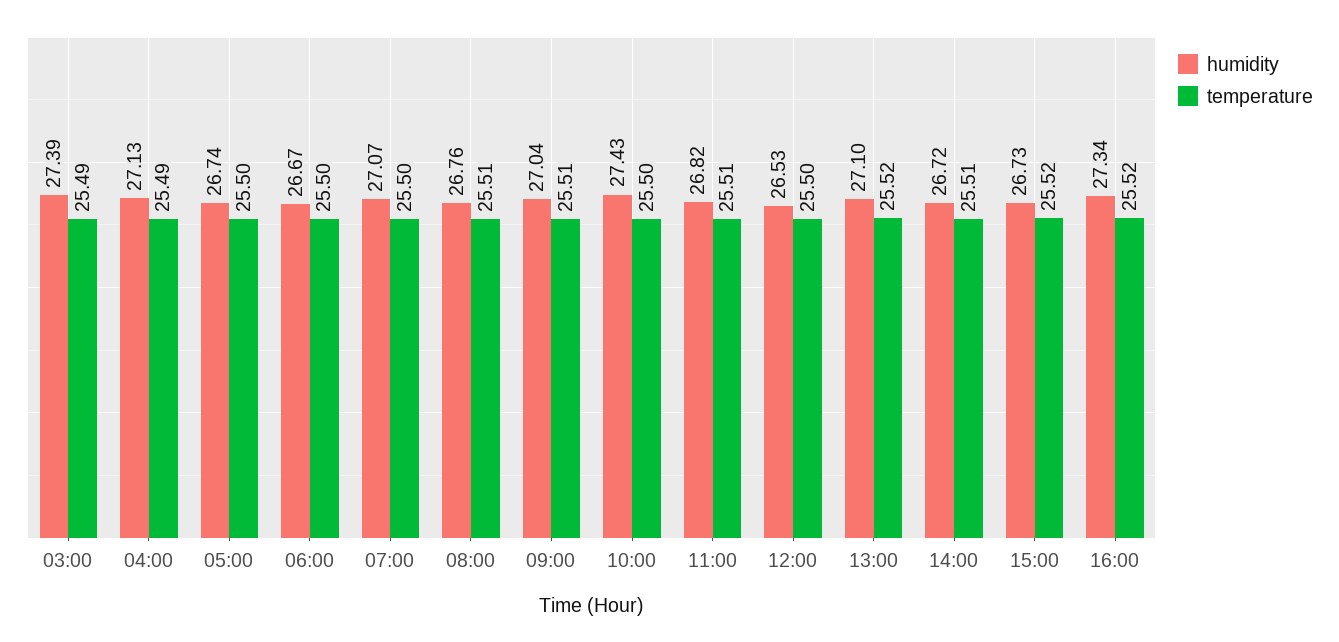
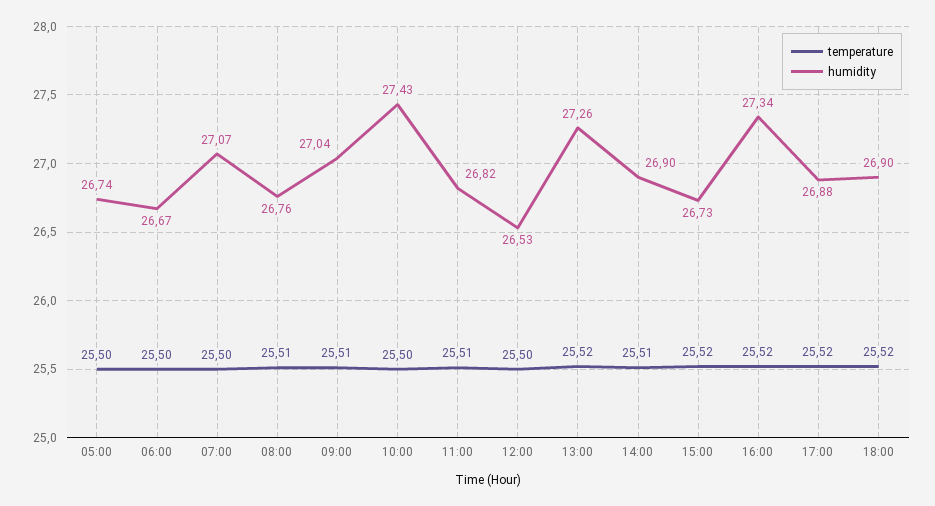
humidity, 03:00: 27.39 -> none
temperature, 03:00: 25.49 -> none
humidity, 04:00: 27.13 -> none
temperature, 04:00: 25.49 -> none
humidity, 13:00: 27.1 -> 27.26
humidity, 14:00: 26.72 -> 26.9
temperature, 17:00: none -> 25.52
humidity, 17:00: none -> 26.88
temperature, 18:00: none -> 25.52
humidity, 18:00: none -> 26.9

